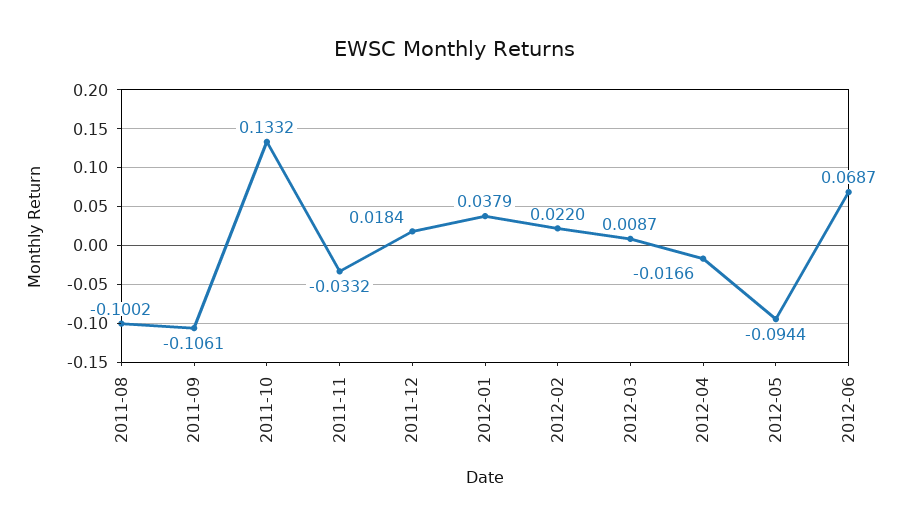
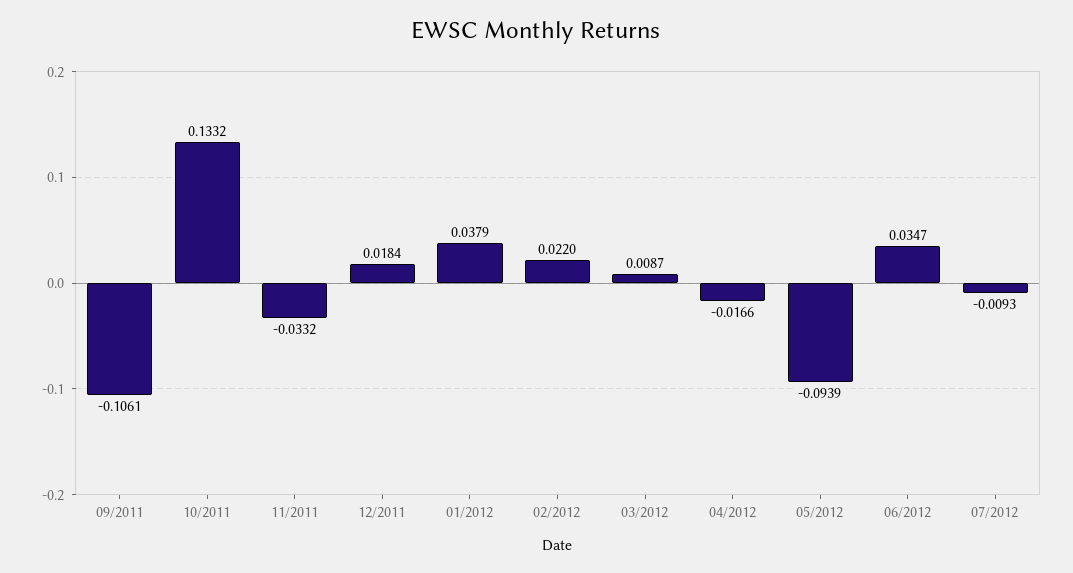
2011-08: -0.1002 -> none
2012-05: -0.0944 -> -0.0939
2012-06: 0.0687 -> 0.0347
07/2012: none -> -0.0093

